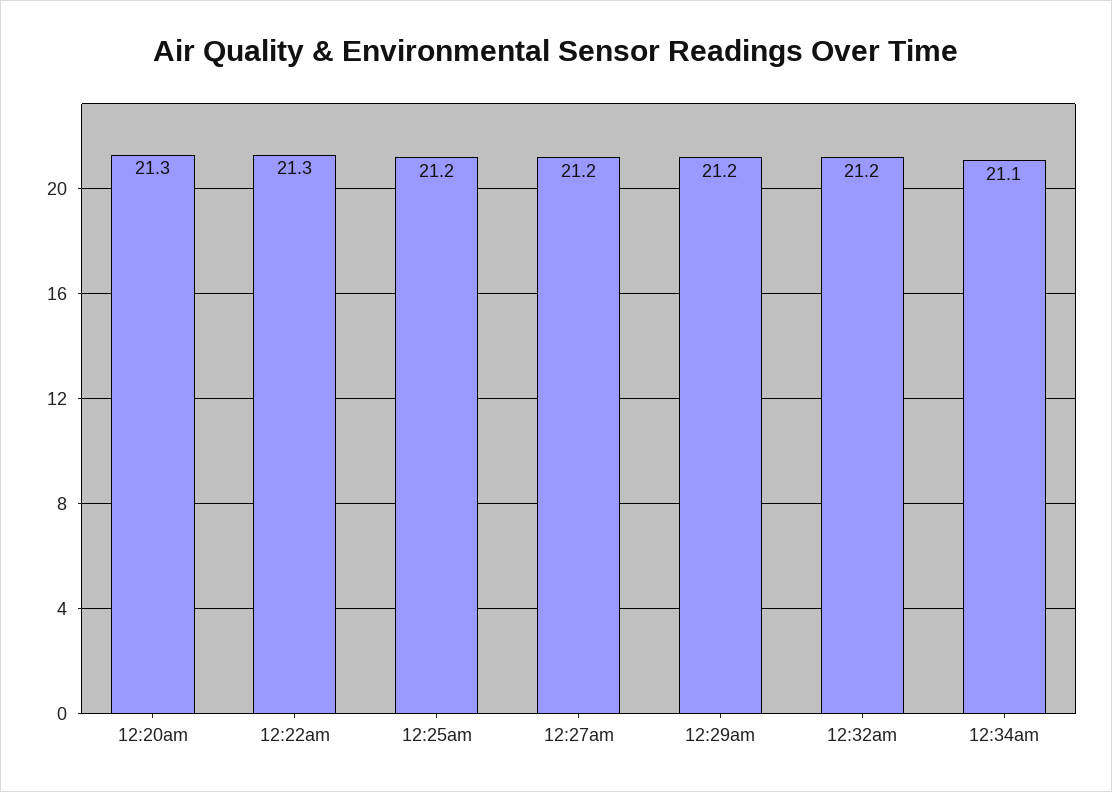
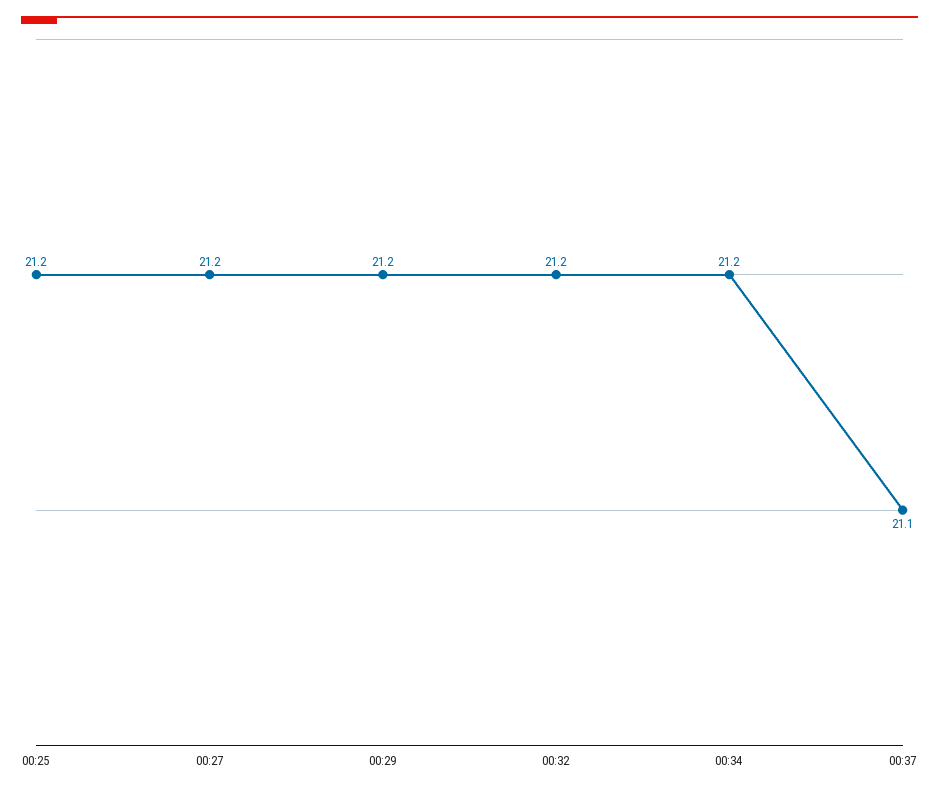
12:20am: 21.3 -> none
12:22am: 21.3 -> none
12:34am: 21.1 -> 21.2
00:37: none -> 21.1

